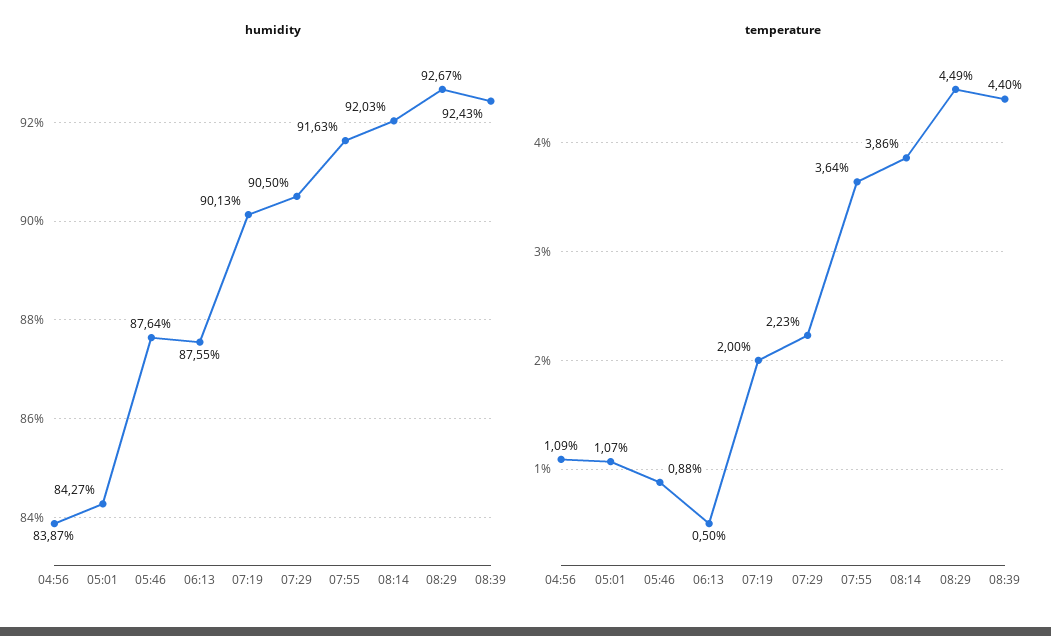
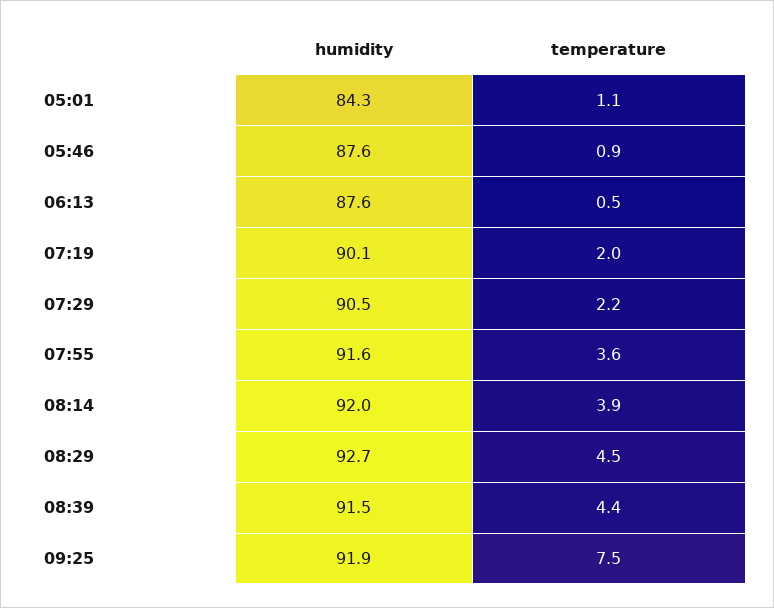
humidity, 04:56: 83.87 -> none
humidity, 08:39: 92.43 -> 91.5
temperature, 04:56: 1.09 -> none
humidity, 09:25: none -> 91.9
temperature, 09:25: none -> 7.5

